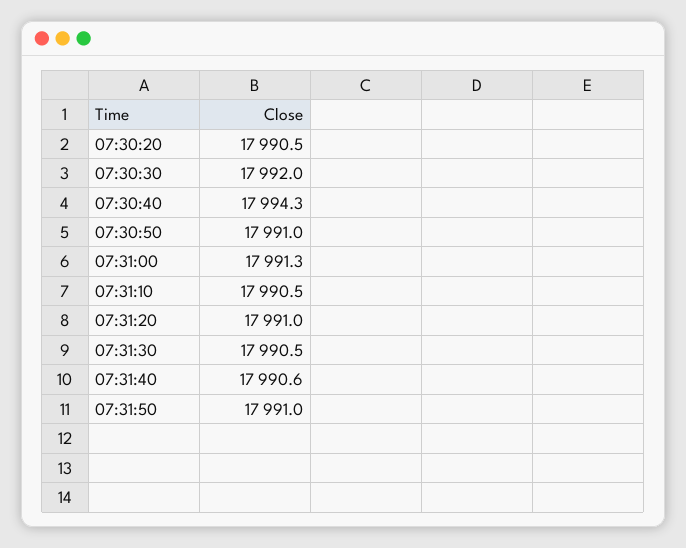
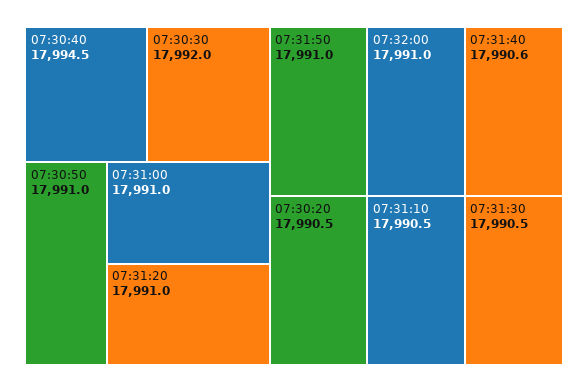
07:30:40: 17994.3 -> 17994.5
07:31:00: 17991.3 -> 17991
07:32:00: none -> 17991

